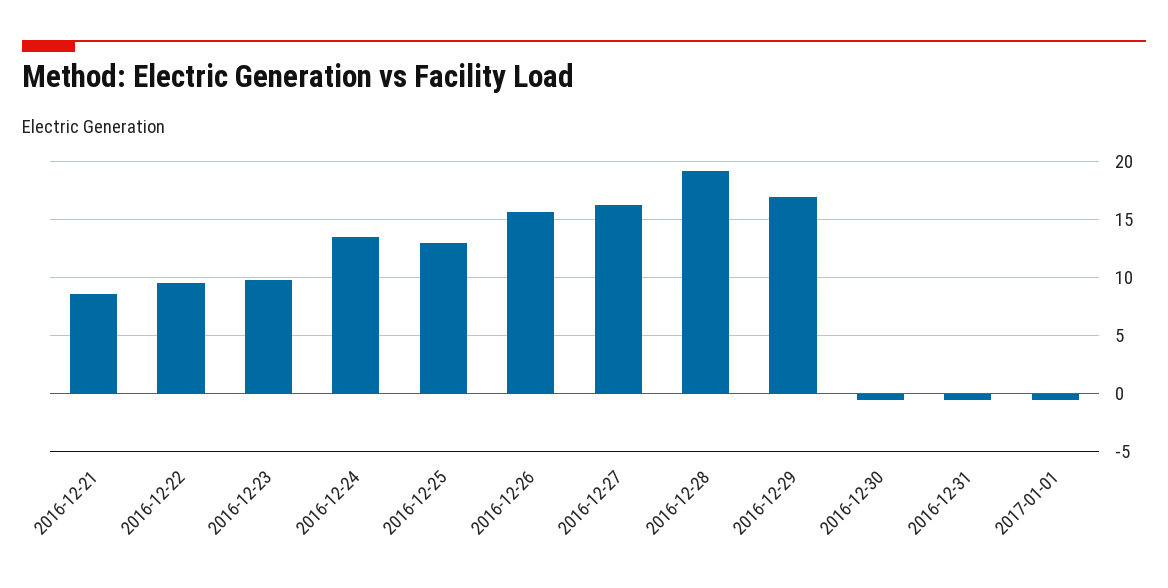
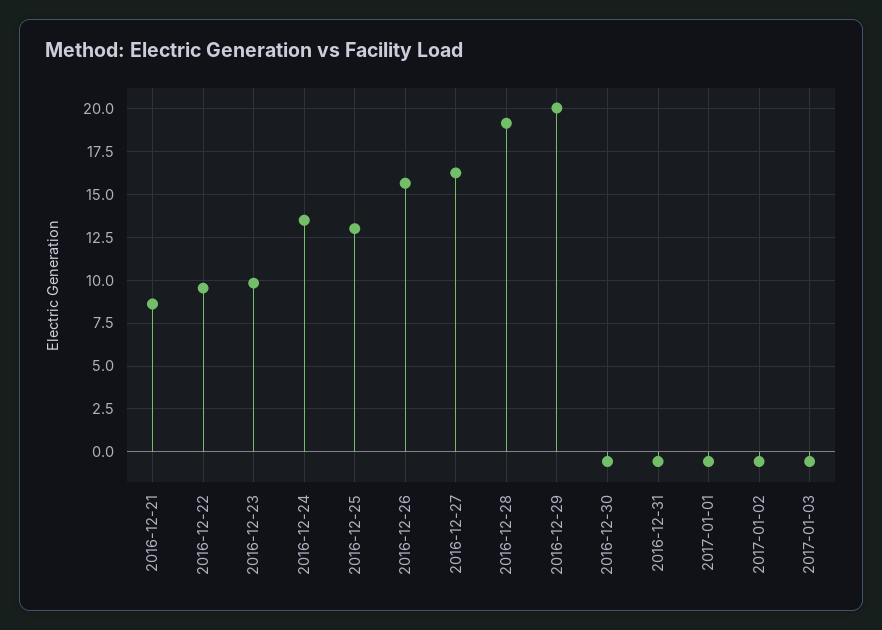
2016-12-29: 17 -> 20
2017-01-02: none -> -0.5
2017-01-03: none -> -0.5

